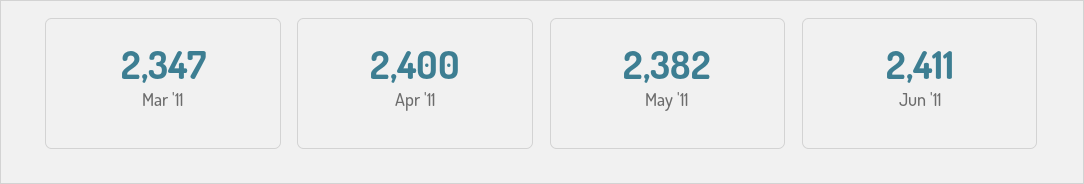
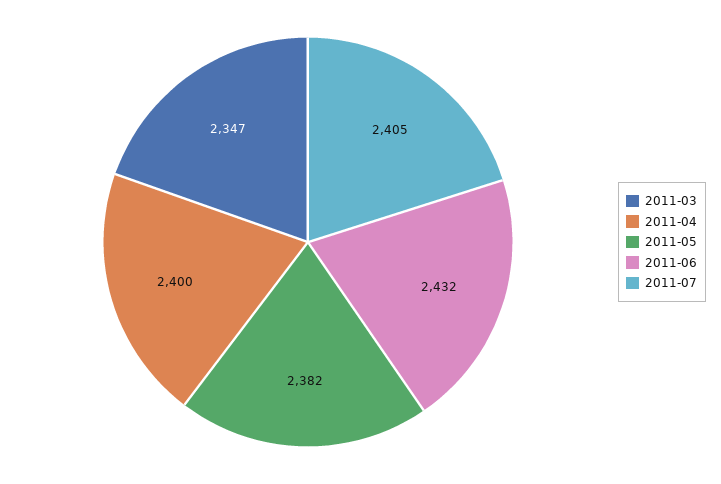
Jun '11: 2411 -> 2432
2011-07: none -> 2405

